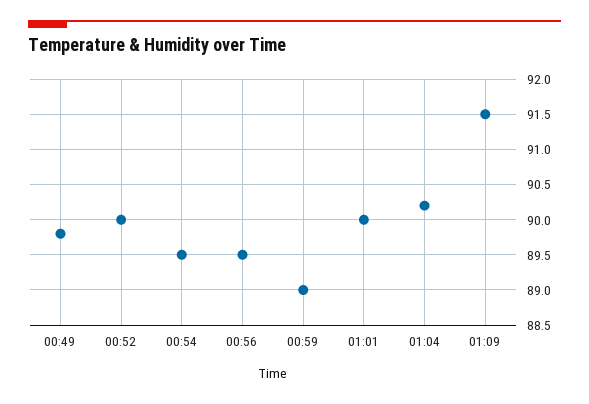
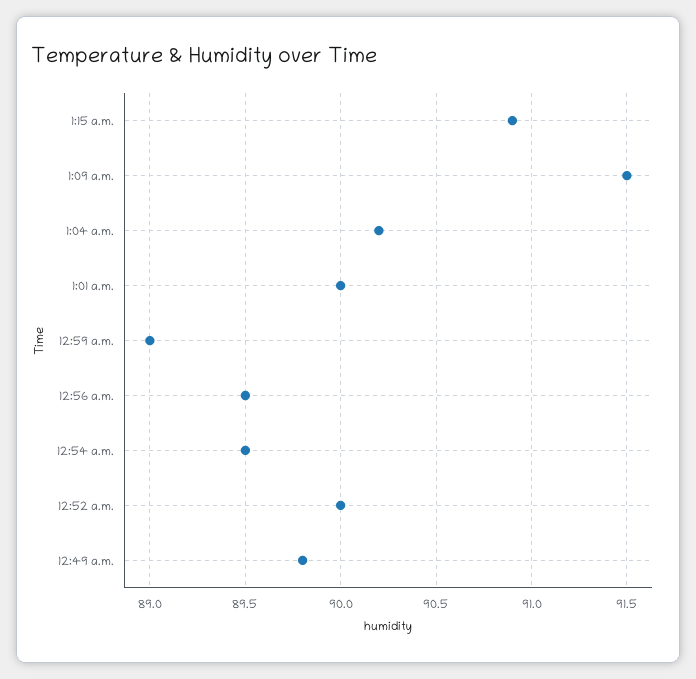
1:15 a.m.: none -> 90.9

